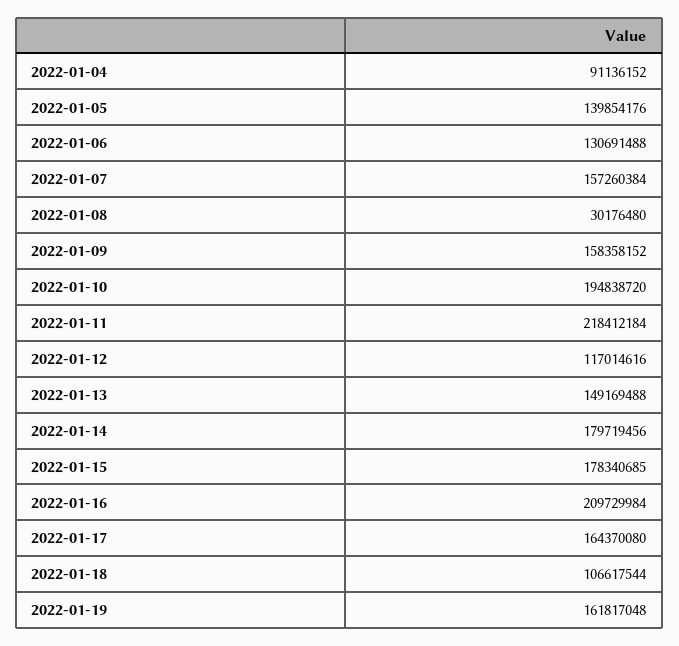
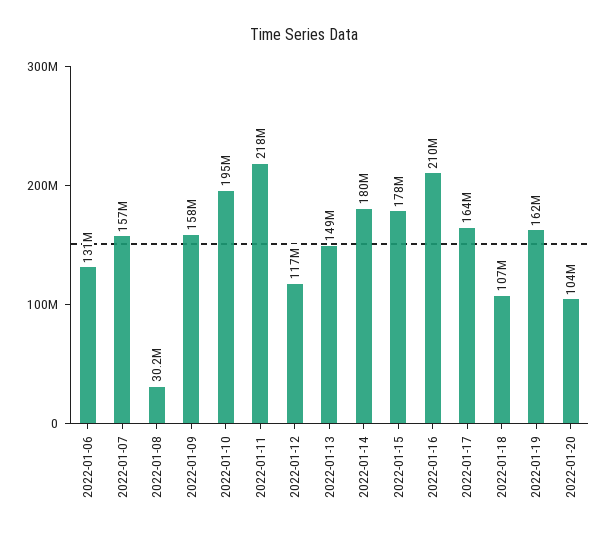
2022-01-04: 91136152 -> none
2022-01-05: 139854176 -> none
2022-01-20: none -> 104000000

